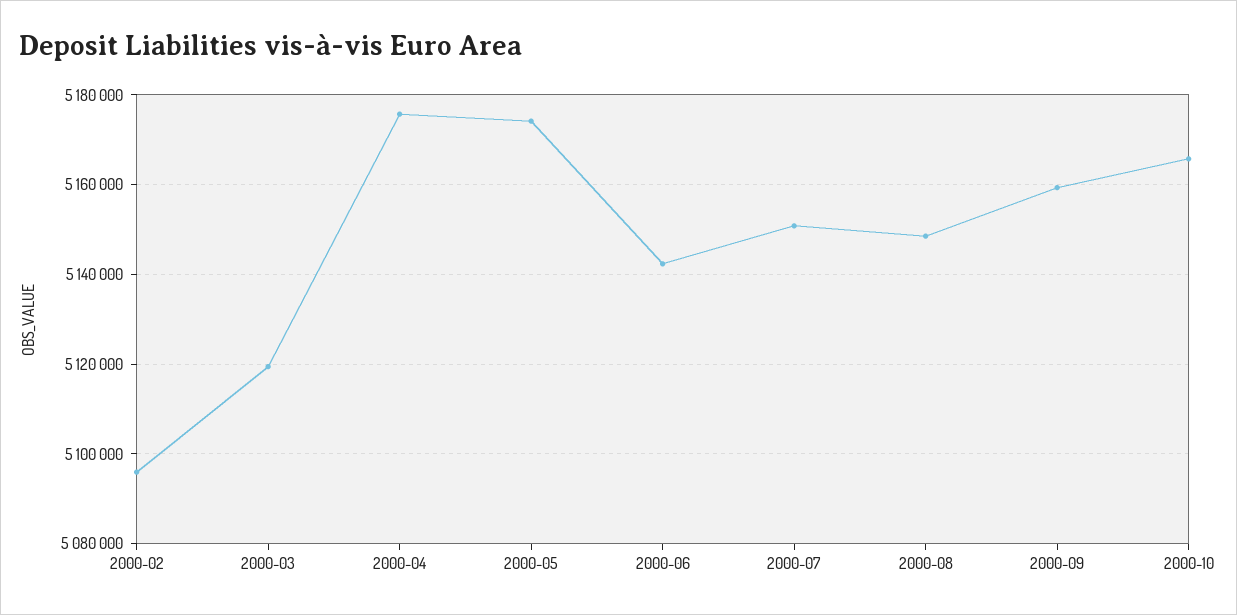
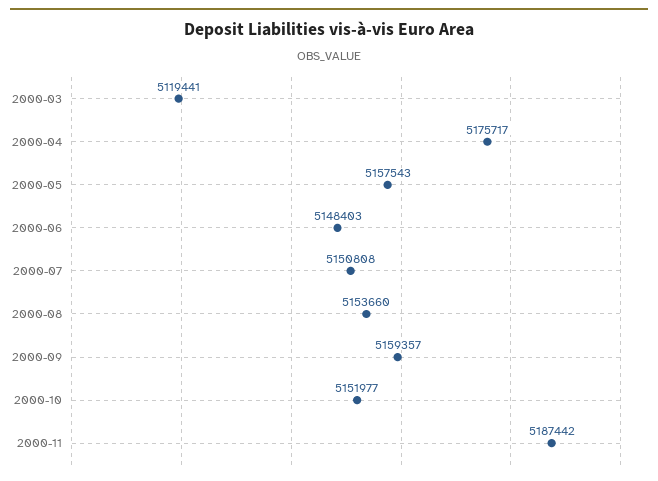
2000-02: 5096000 -> none
2000-05: 5174000 -> 5157543
2000-06: 5142000 -> 5148403
2000-08: 5148000 -> 5153660
2000-10: 5166000 -> 5151977
2000-11: none -> 5187442

